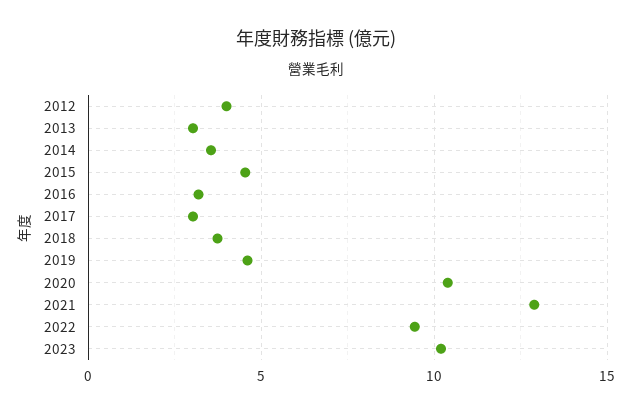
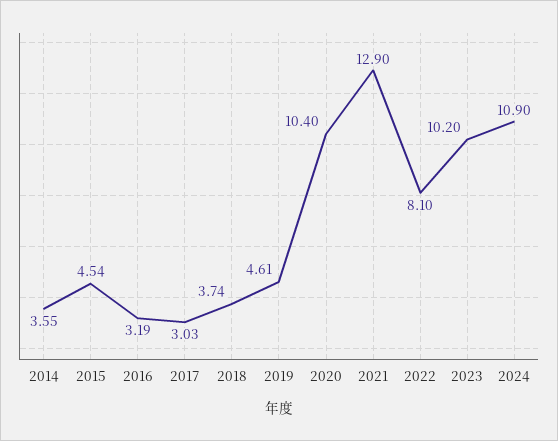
2012: 4 -> none
2013: 3 -> none
2022: 9.5 -> 8.1
2024: none -> 10.9

